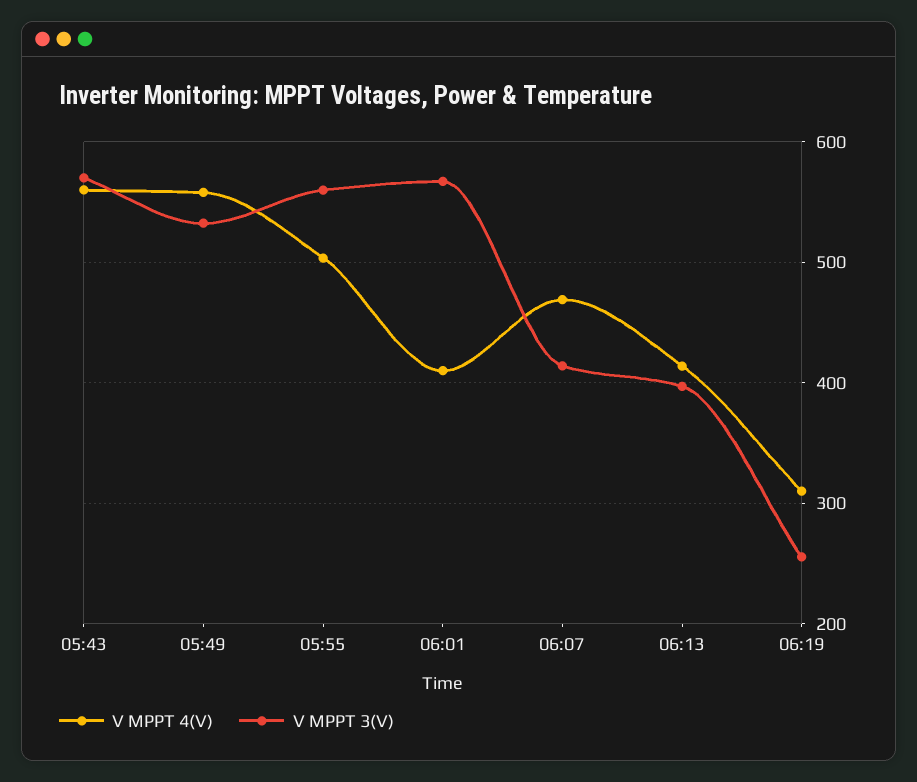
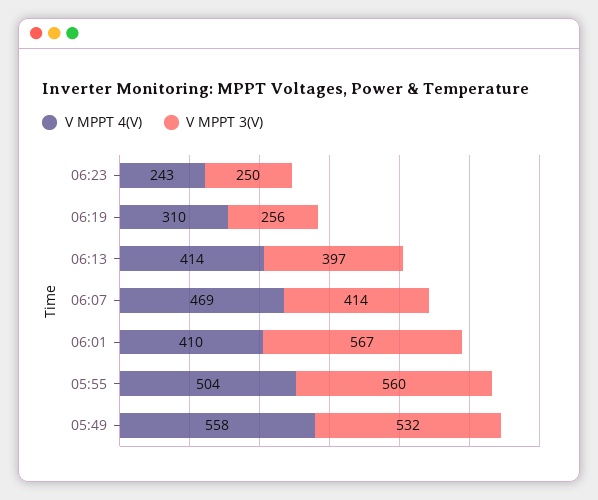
V MPPT 4(V), 05:43: 560 -> none
V MPPT 3(V), 05:43: 570 -> none
V MPPT 4(V), 06:23: none -> 243
V MPPT 3(V), 06:23: none -> 250

